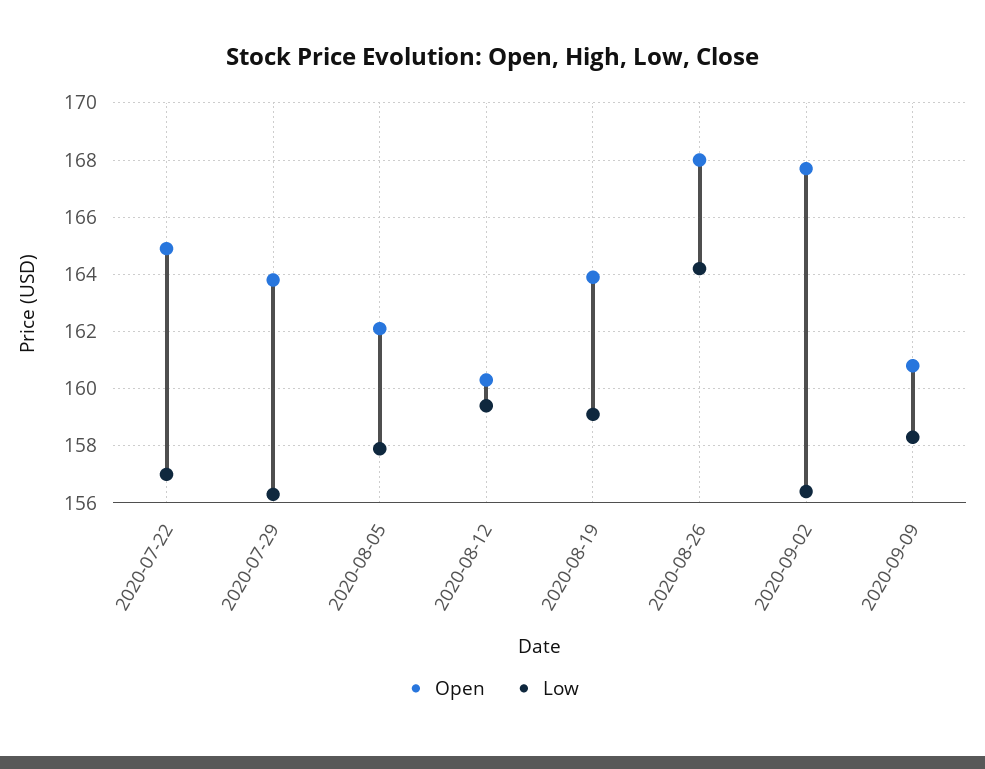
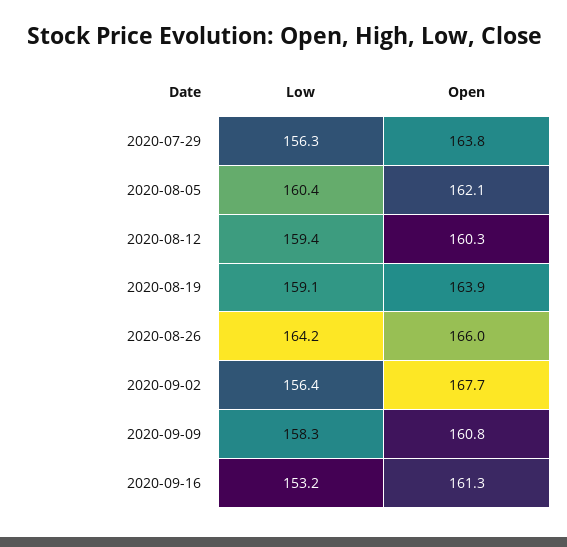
Open, 2020-07-22: 165 -> none
Low, 2020-07-22: 157 -> none
Low, 2020-08-05: 158 -> 160.4
Open, 2020-08-26: 168 -> 166
Low, 2020-09-16: none -> 153.2
Open, 2020-09-16: none -> 161.3

